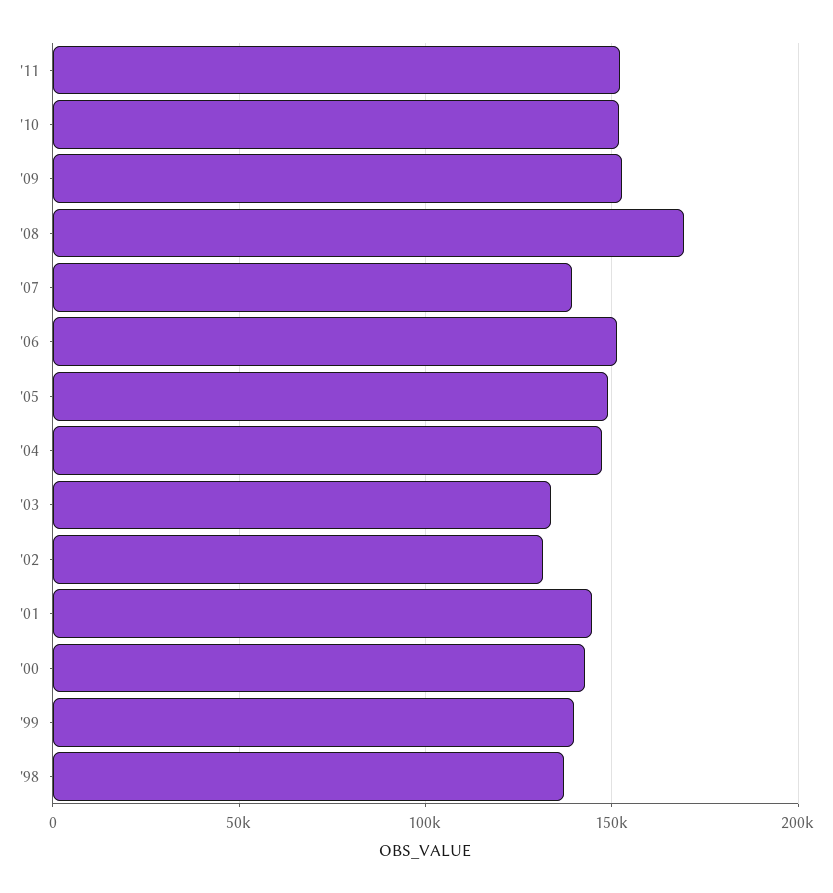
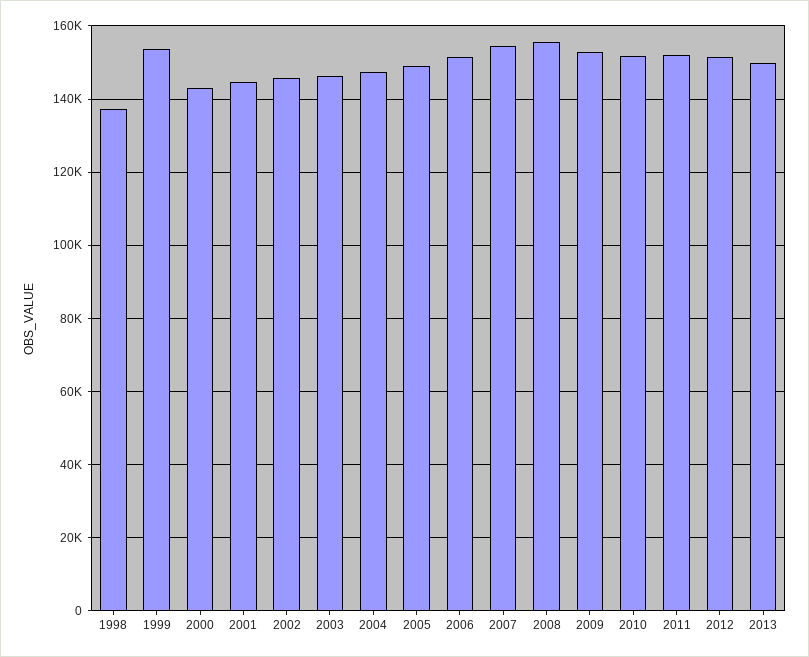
'08: 170000 -> 156000
'07: 140000 -> 154000
'03: 135000 -> 146000
'02: 130000 -> 146000
'99: 140000 -> 154000
2012: none -> 152000
2013: none -> 150000

